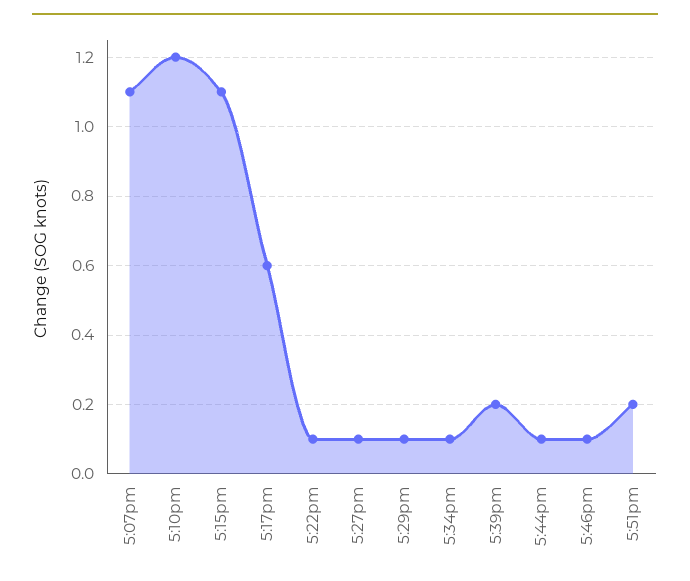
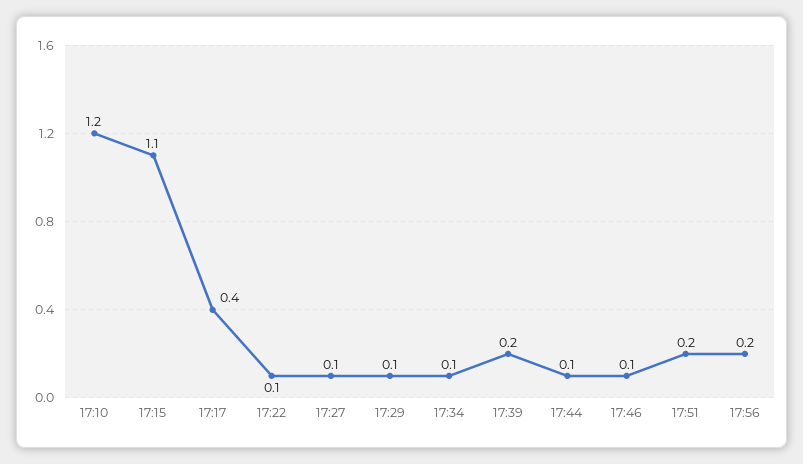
5:07pm: 1.1 -> none
5:17pm: 0.6 -> 0.4
17:56: none -> 0.2

